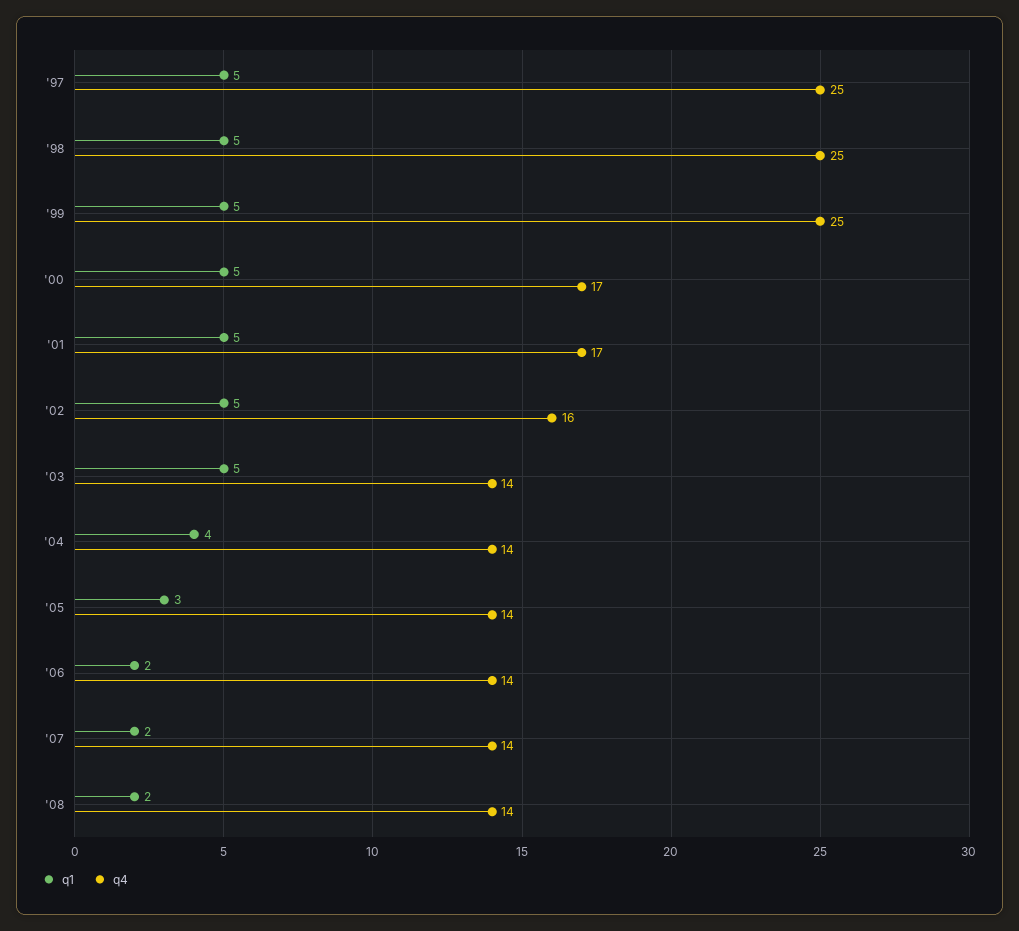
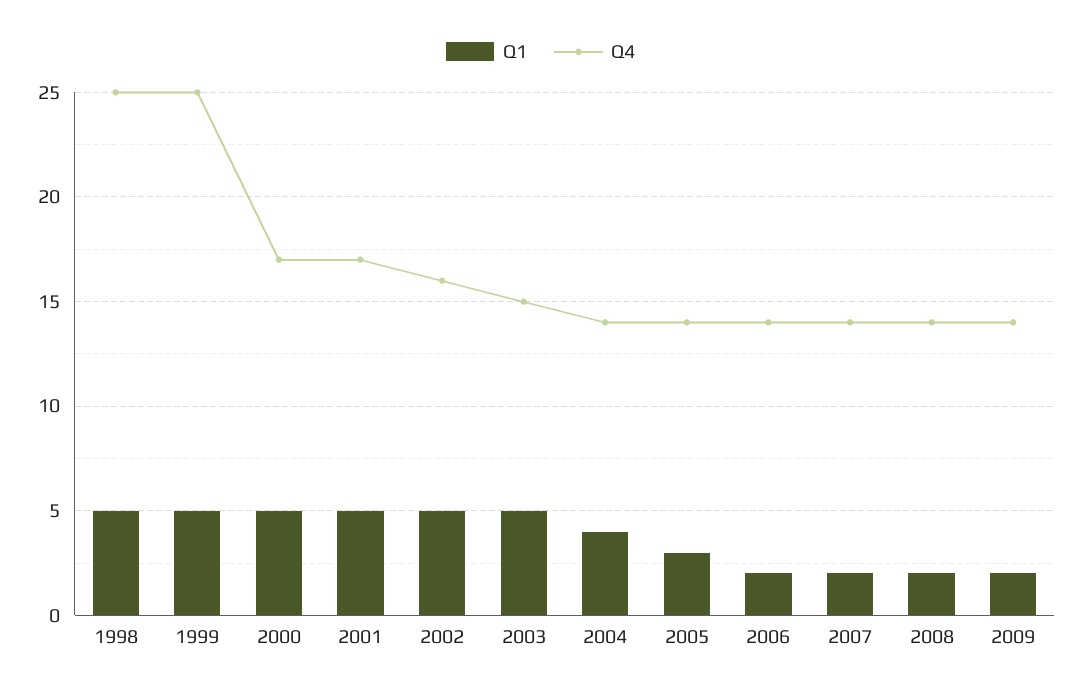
q1, '97: 5 -> none
q4, '97: 25 -> none
q4, '03: 14 -> 15
q1, 2009: none -> 2
q4, 2009: none -> 14

